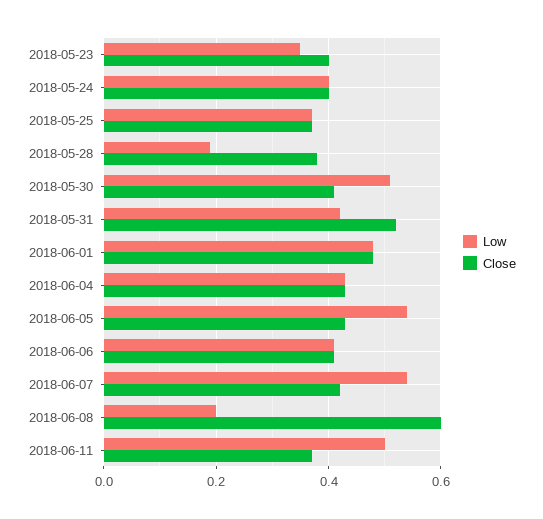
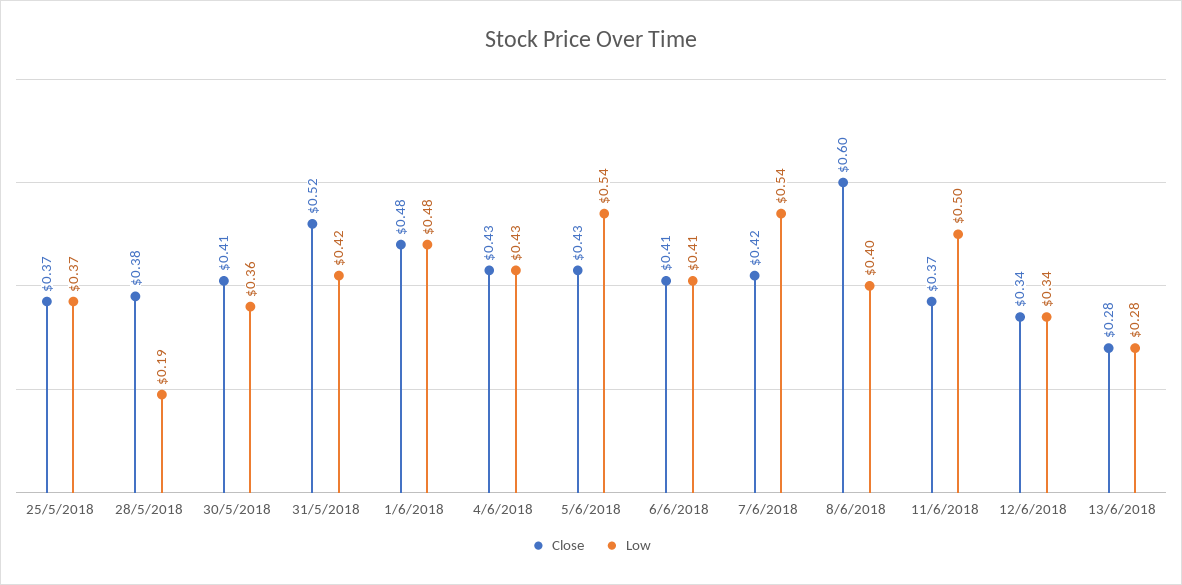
Low, 2018-05-23: 0.35 -> none
Close, 2018-05-23: 0.4 -> none
Low, 2018-05-24: 0.4 -> none
Close, 2018-05-24: 0.4 -> none
Low, 2018-05-30: 0.5 -> 0.36
Low, 2018-06-08: 0.2 -> 0.4
Close, 12/6/2018: none -> 0.34
Low, 12/6/2018: none -> 0.34
Close, 13/6/2018: none -> 0.28
Low, 13/6/2018: none -> 0.28

